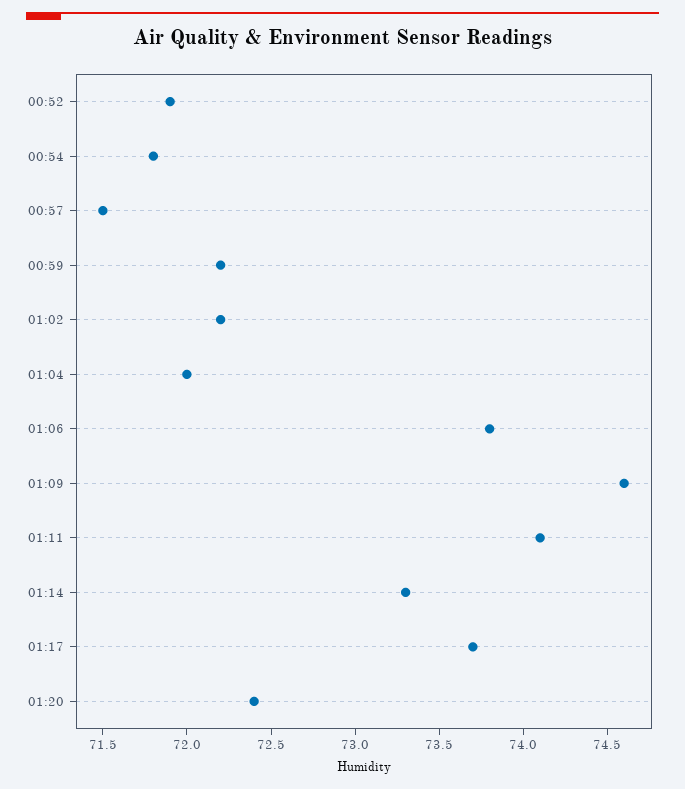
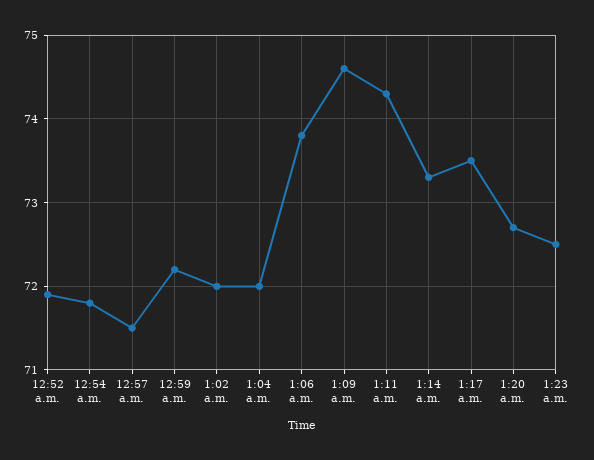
01:02: 72.2 -> 72
01:11: 74.1 -> 74.3
01:17: 73.7 -> 73.5
01:20: 72.4 -> 72.7
1:23 a.m.: none -> 72.5

